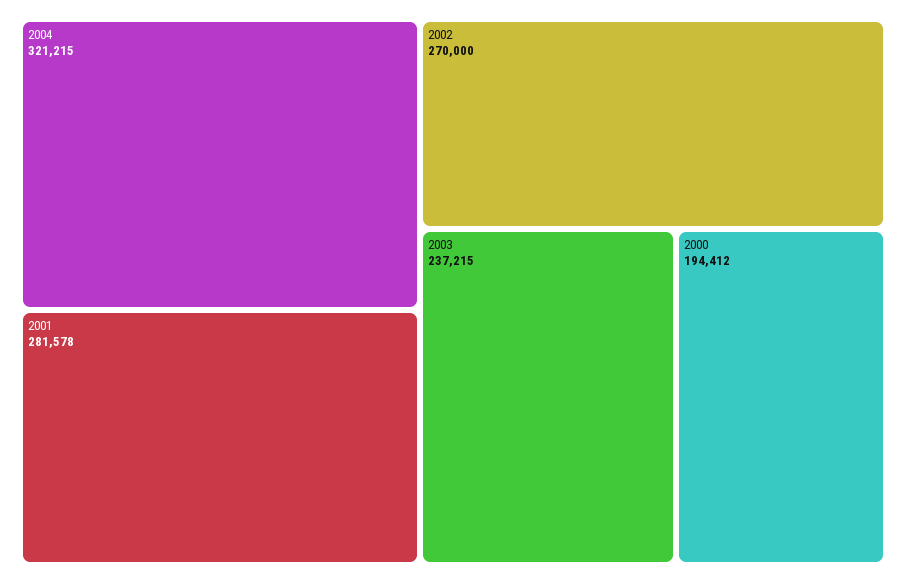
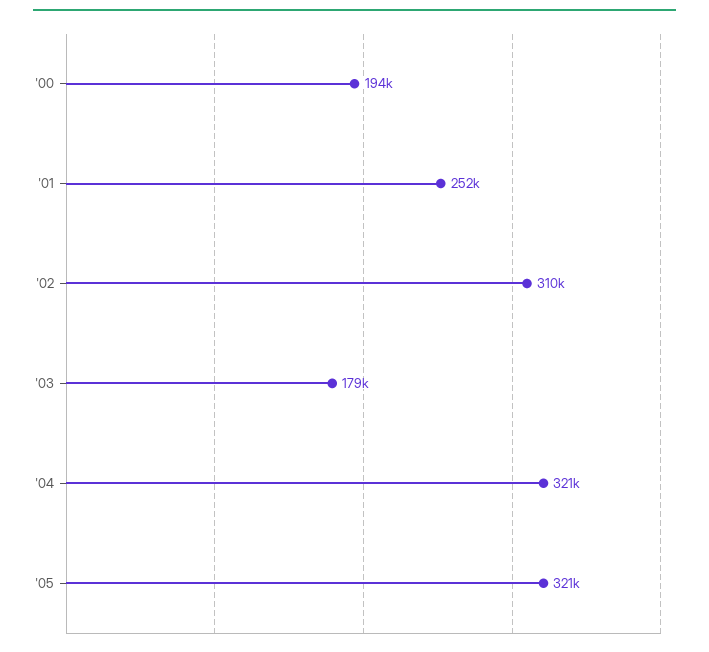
2001: 281578 -> 252000
2002: 270000 -> 310000
2003: 237215 -> 179000
'05: none -> 321000

